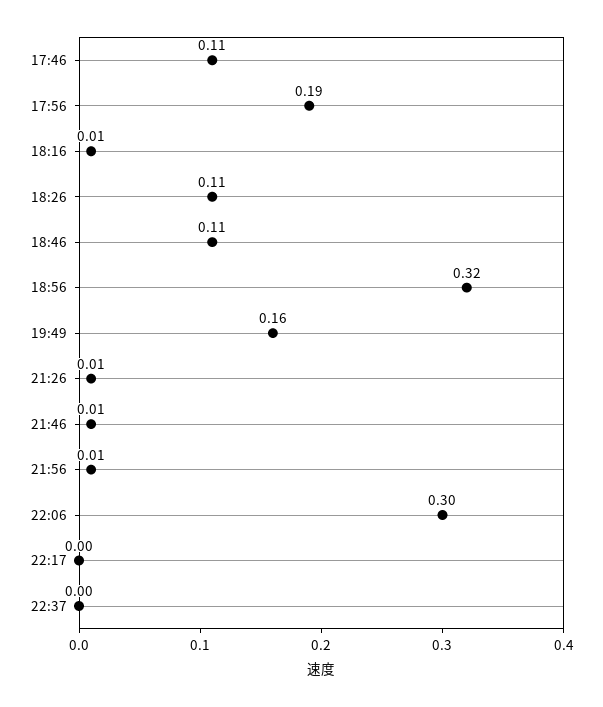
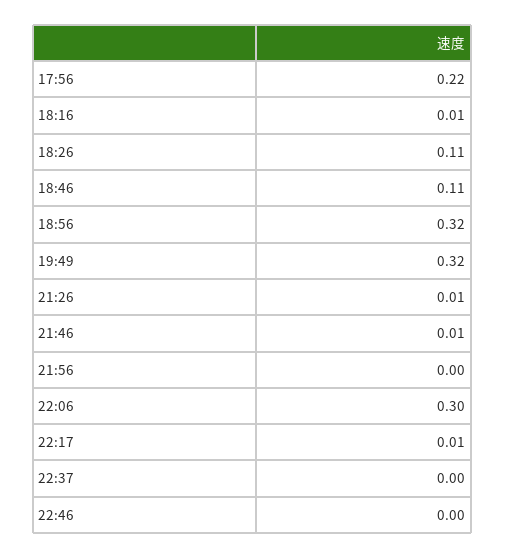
17:46: 0.11 -> none
17:56: 0.19 -> 0.22
19:49: 0.16 -> 0.32
21:56: 0.01 -> 0
22:17: 0 -> 0.01
22:46: none -> 0

